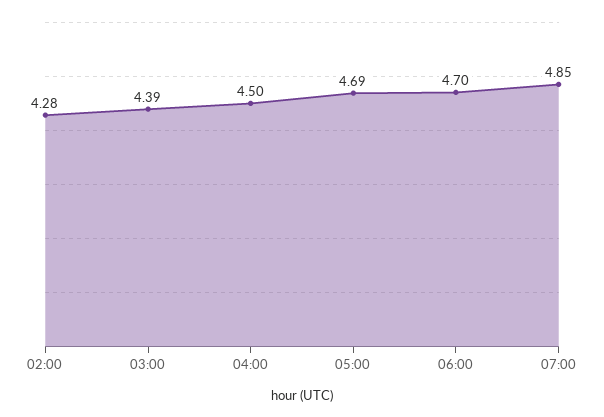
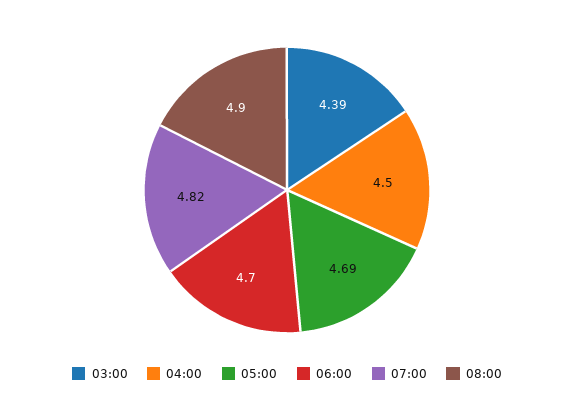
02:00: 4.28 -> none
07:00: 4.85 -> 4.82
08:00: none -> 4.9

